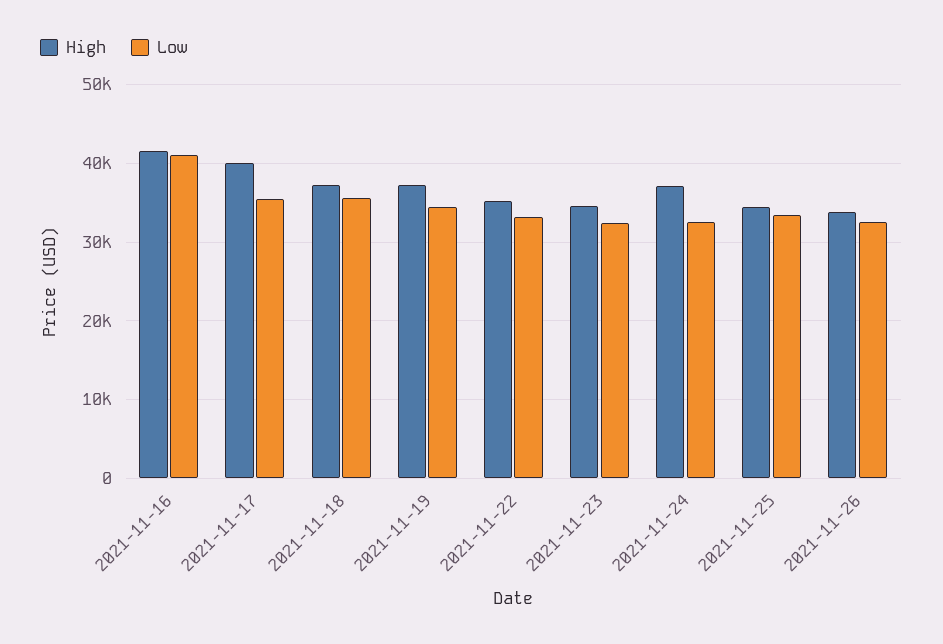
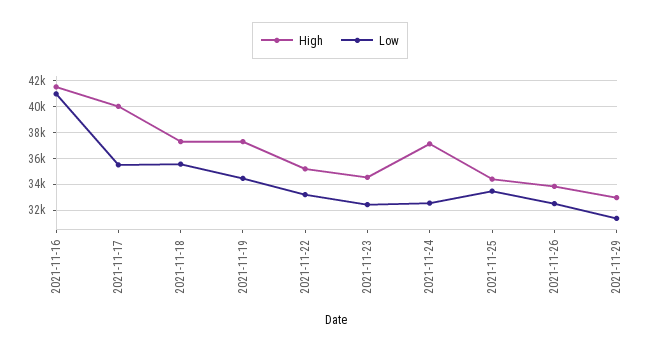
High, 2021-11-29: none -> 33000
Low, 2021-11-29: none -> 31500

